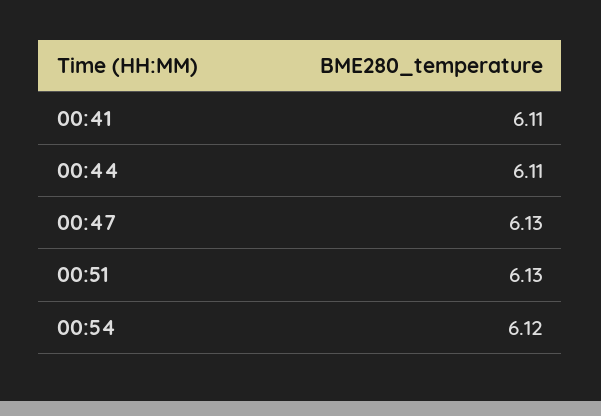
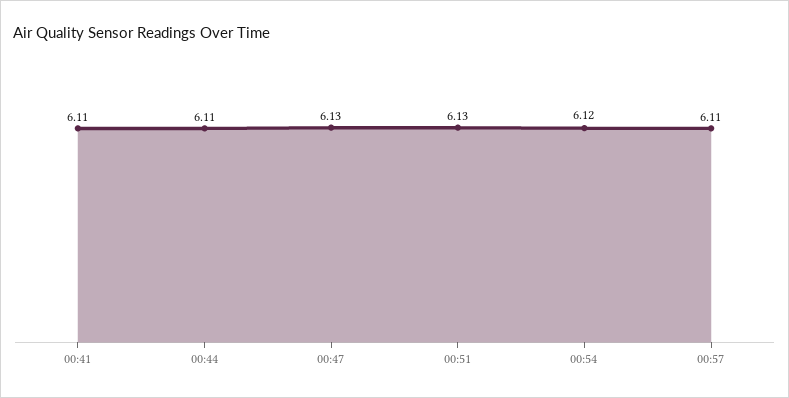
00:57: none -> 6.11

